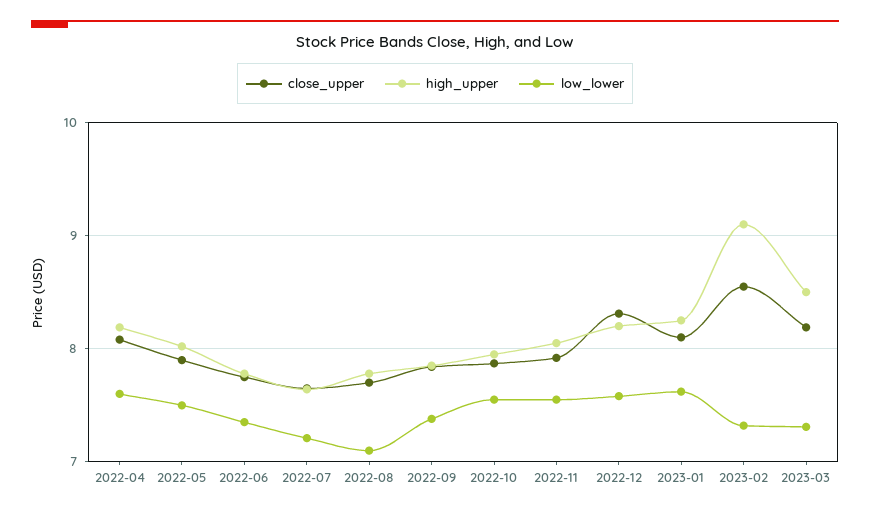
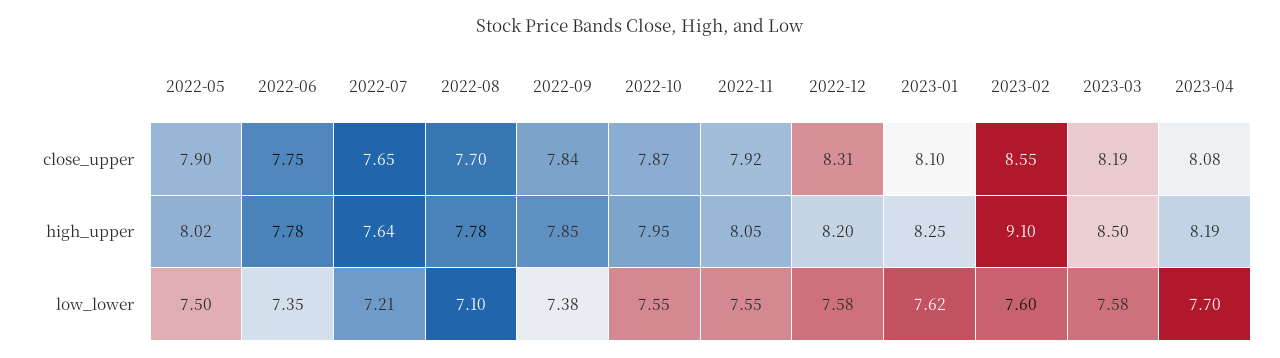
close_upper, 2022-04: 8.1 -> none
high_upper, 2022-04: 8.2 -> none
low_lower, 2022-04: 7.6 -> none
low_lower, 2023-02: 7.3 -> 7.6
low_lower, 2023-03: 7.3 -> 7.58
close_upper, 2023-04: none -> 8.08
high_upper, 2023-04: none -> 8.19
low_lower, 2023-04: none -> 7.7

